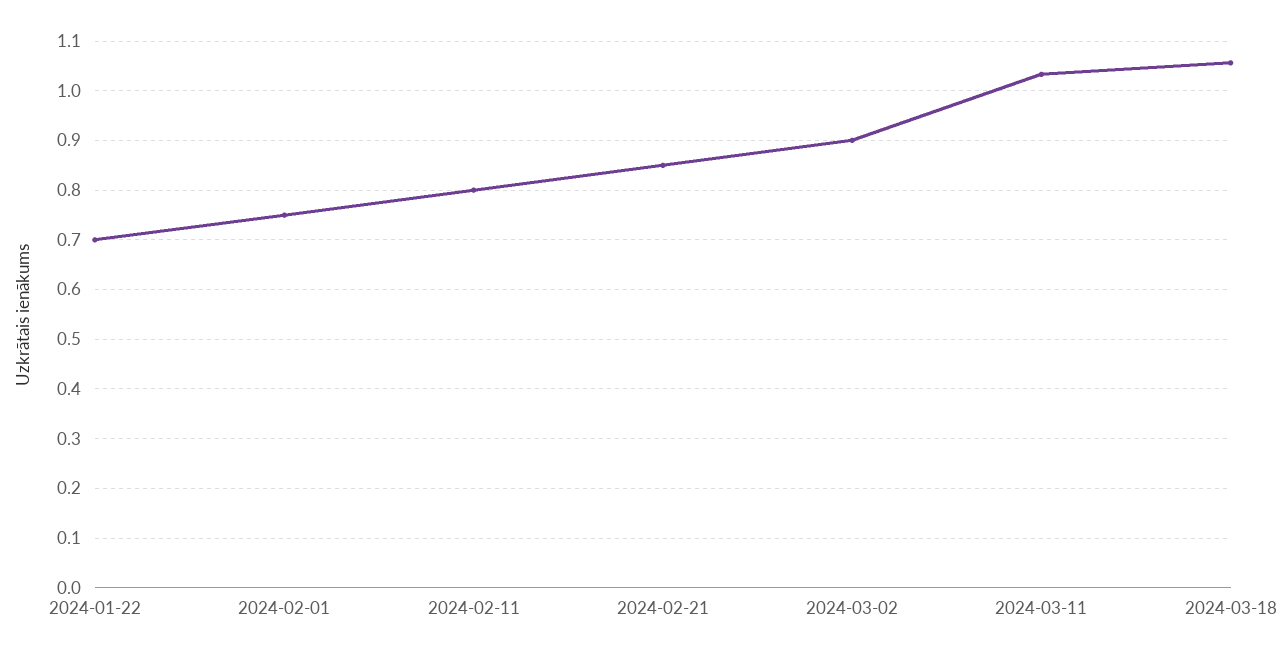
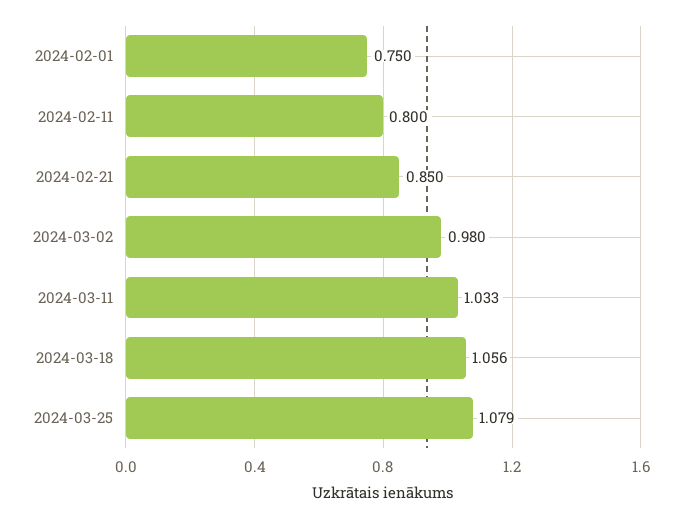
2024-01-22: 0.7 -> none
2024-03-02: 0.9 -> 0.98
2024-03-25: none -> 1.079

